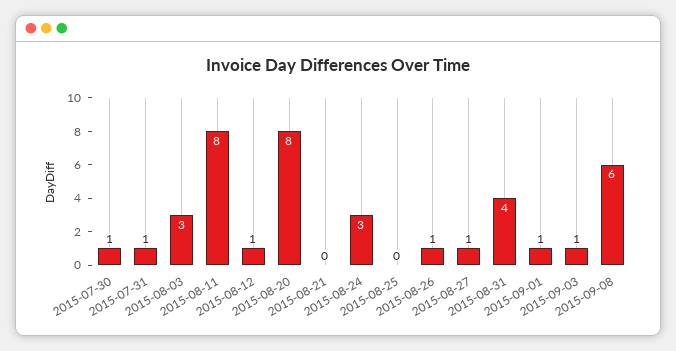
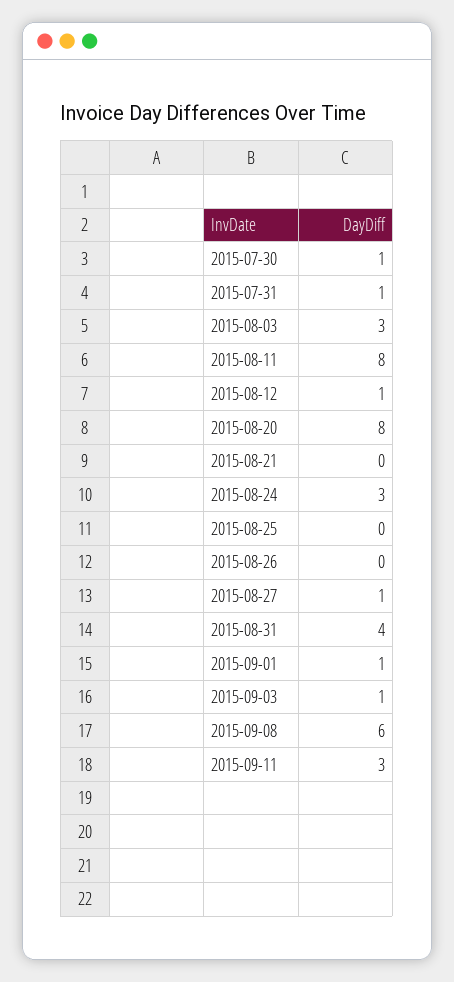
2015-08-26: 1 -> 0
2015-09-11: none -> 3

